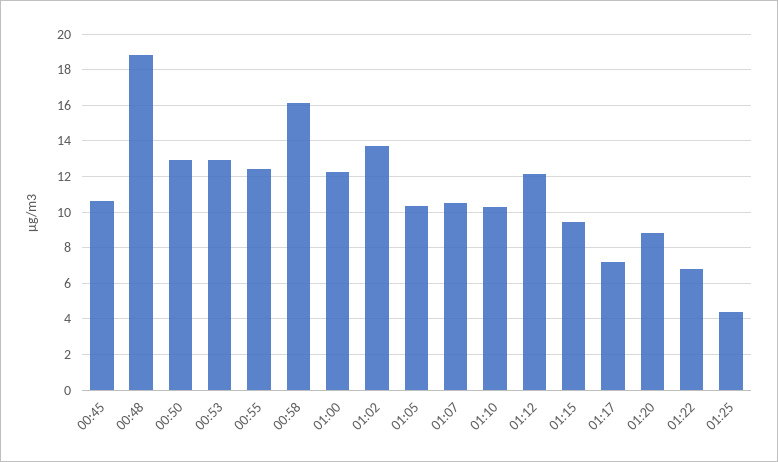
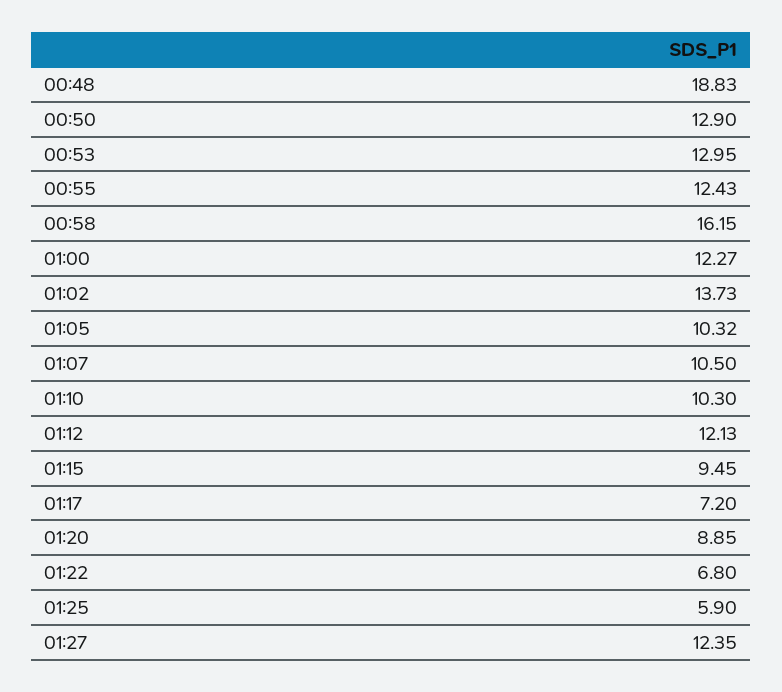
00:45: 10.5 -> none
01:25: 4.5 -> 5.9
01:27: none -> 12.35

